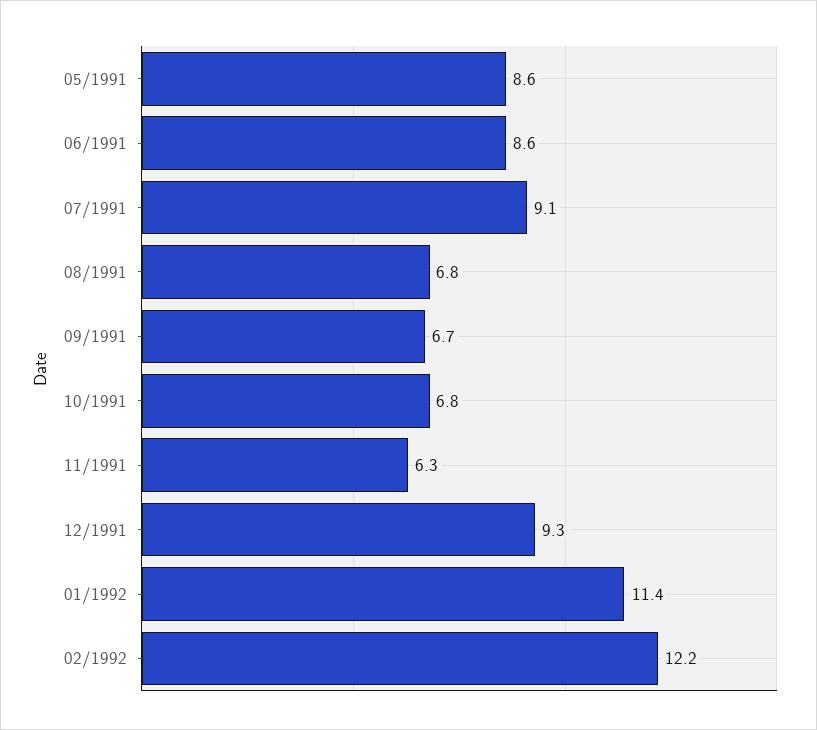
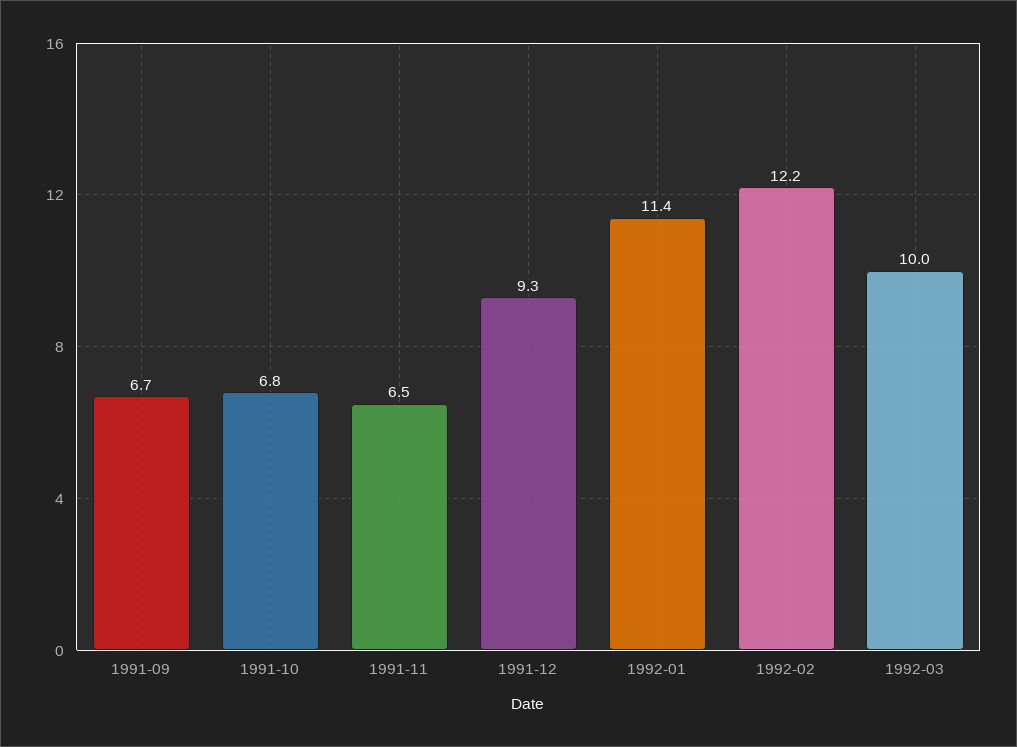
05/1991: 8.6 -> none
06/1991: 8.6 -> none
07/1991: 9.1 -> none
08/1991: 6.8 -> none
11/1991: 6.3 -> 6.5
1992-03: none -> 10

